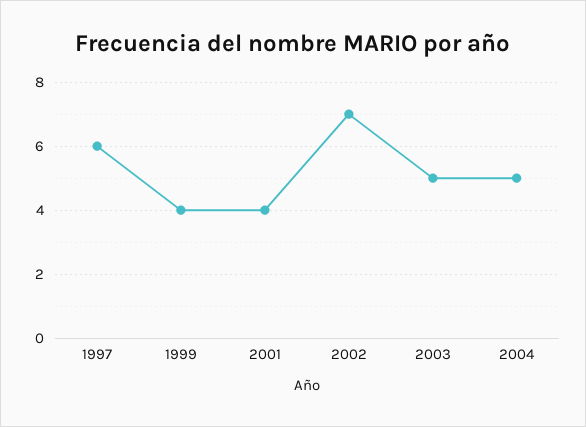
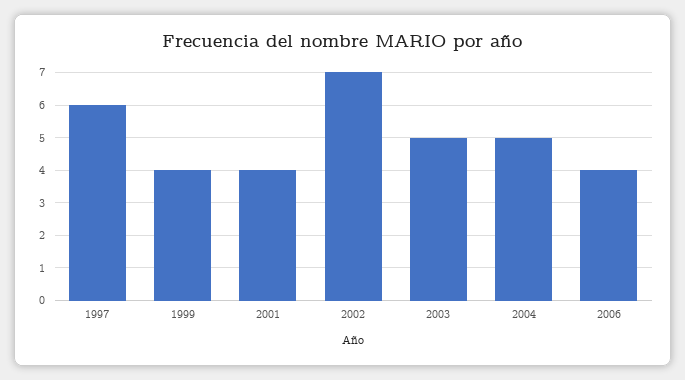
2006: none -> 4

